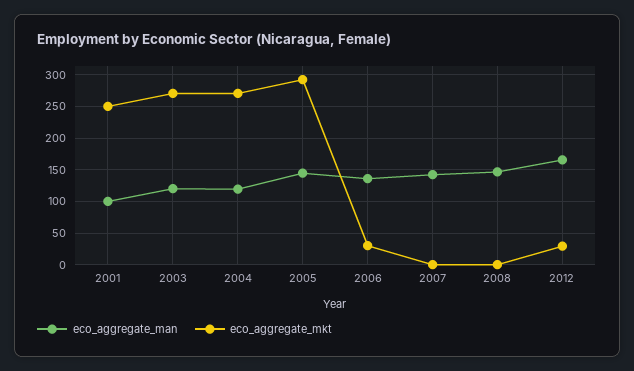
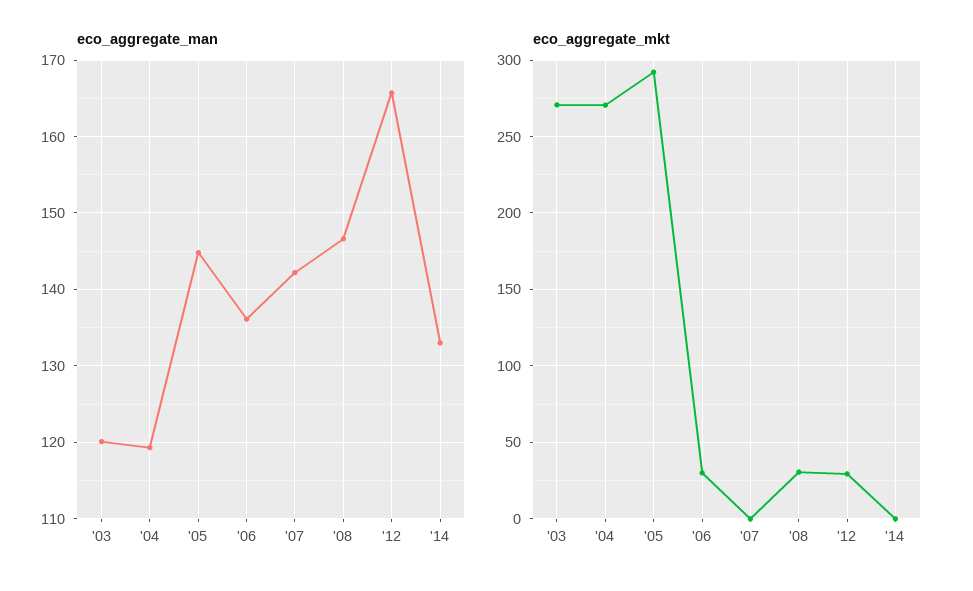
eco_aggregate_man, 2001: 100 -> none
eco_aggregate_mkt, 2001: 250 -> none
eco_aggregate_mkt, 2008: 0 -> 30
eco_aggregate_man, '14: none -> 133
eco_aggregate_mkt, '14: none -> 0

